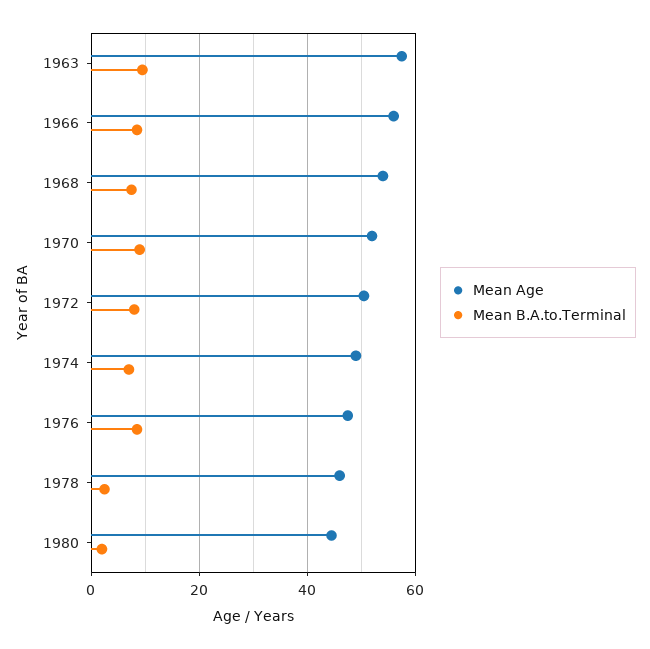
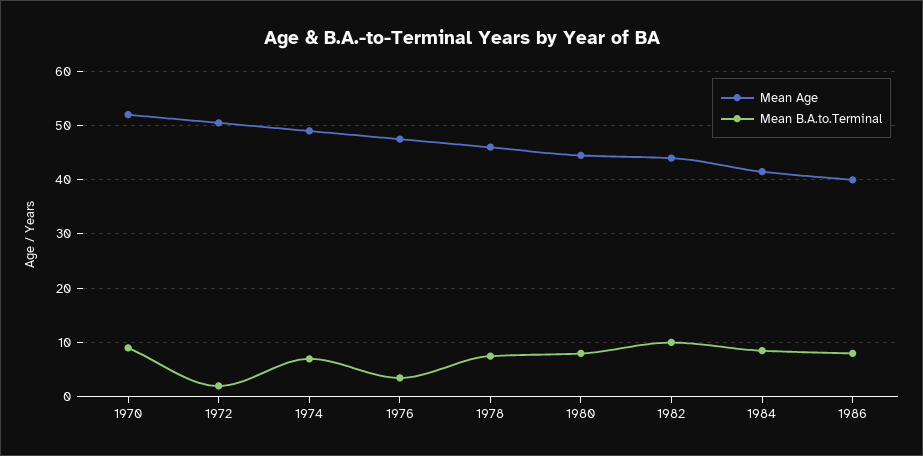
Mean Age, 1963: 58 -> none
Mean B.A.to.Terminal, 1963: 10 -> none
Mean Age, 1966: 56 -> none
Mean B.A.to.Terminal, 1966: 8 -> none
Mean Age, 1968: 54 -> none
Mean B.A.to.Terminal, 1968: 8 -> none
Mean B.A.to.Terminal, 1972: 8 -> 2
Mean B.A.to.Terminal, 1976: 8 -> 4
Mean B.A.to.Terminal, 1978: 2 -> 8
Mean B.A.to.Terminal, 1980: 2 -> 8
Mean Age, 1982: none -> 44
Mean B.A.to.Terminal, 1982: none -> 10
Mean Age, 1984: none -> 42
Mean B.A.to.Terminal, 1984: none -> 8
Mean Age, 1986: none -> 40
Mean B.A.to.Terminal, 1986: none -> 8

